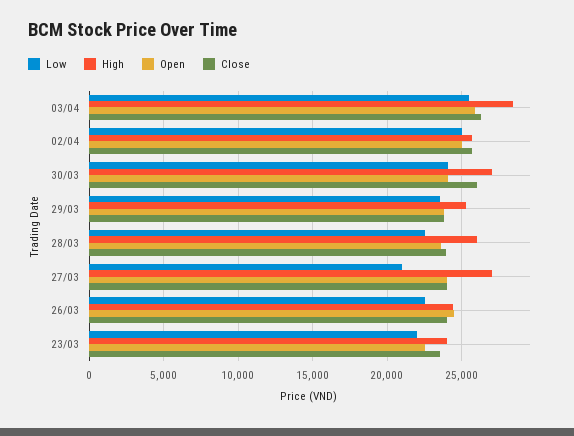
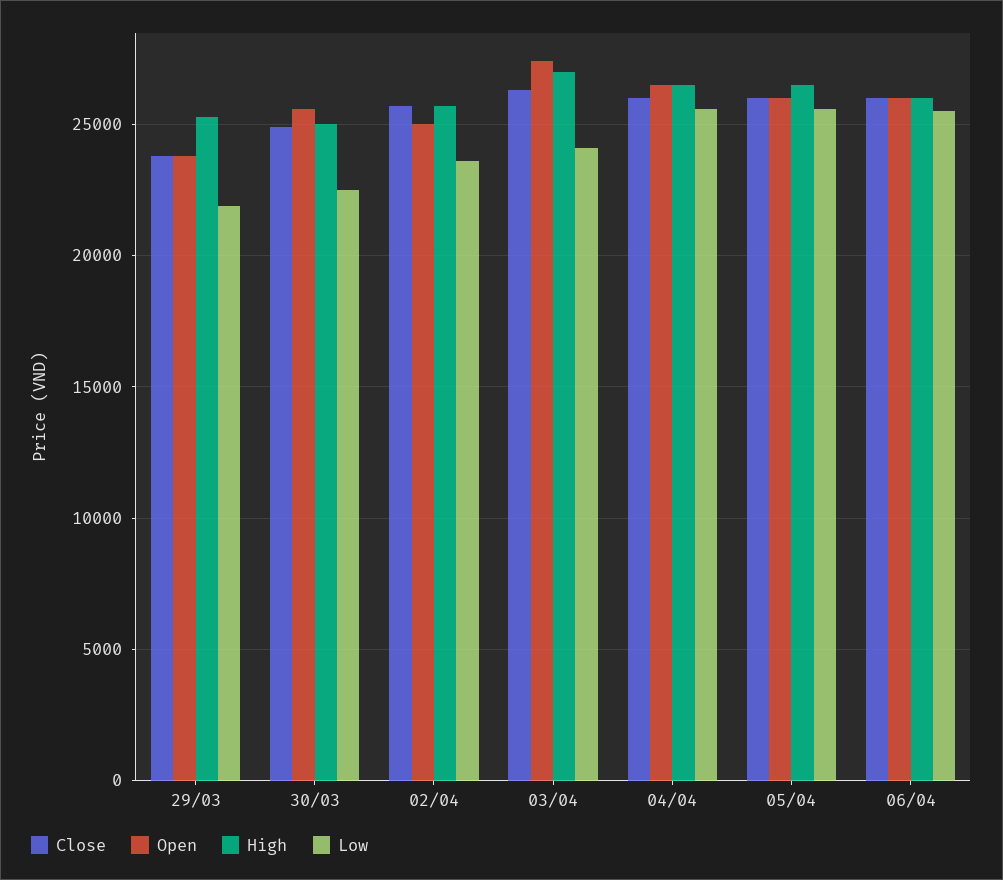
Low, 03/04: 25500 -> 24000
High, 03/04: 28500 -> 27000
Open, 03/04: 26000 -> 27500
Low, 02/04: 25000 -> 23500
Low, 30/03: 24000 -> 22500
High, 30/03: 27000 -> 25000
Open, 30/03: 24000 -> 25500
Close, 30/03: 26000 -> 25000
Low, 29/03: 23500 -> 22000
Low, 28/03: 22500 -> none
High, 28/03: 26000 -> none
Open, 28/03: 23500 -> none
Close, 28/03: 24000 -> none
Low, 27/03: 21000 -> none
High, 27/03: 27000 -> none
Open, 27/03: 24000 -> none
Close, 27/03: 24000 -> none
Low, 26/03: 22500 -> none
High, 26/03: 24500 -> none
Open, 26/03: 24500 -> none
Close, 26/03: 24000 -> none
Low, 23/03: 22000 -> none
High, 23/03: 24000 -> none
Open, 23/03: 22500 -> none
Close, 23/03: 23500 -> none
Close, 04/04: none -> 26000
Open, 04/04: none -> 26500
High, 04/04: none -> 26500
Low, 04/04: none -> 25500
Close, 05/04: none -> 26000
Open, 05/04: none -> 26000
High, 05/04: none -> 26500
Low, 05/04: none -> 25500
Close, 06/04: none -> 26000
Open, 06/04: none -> 26000
High, 06/04: none -> 26000
Low, 06/04: none -> 25500

